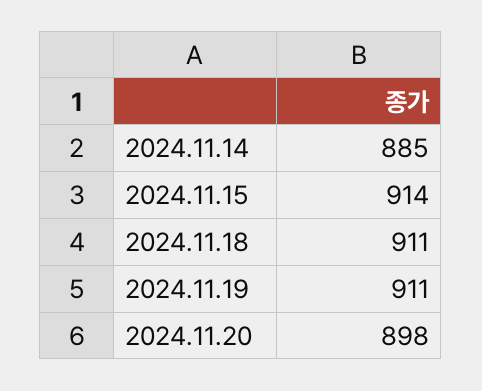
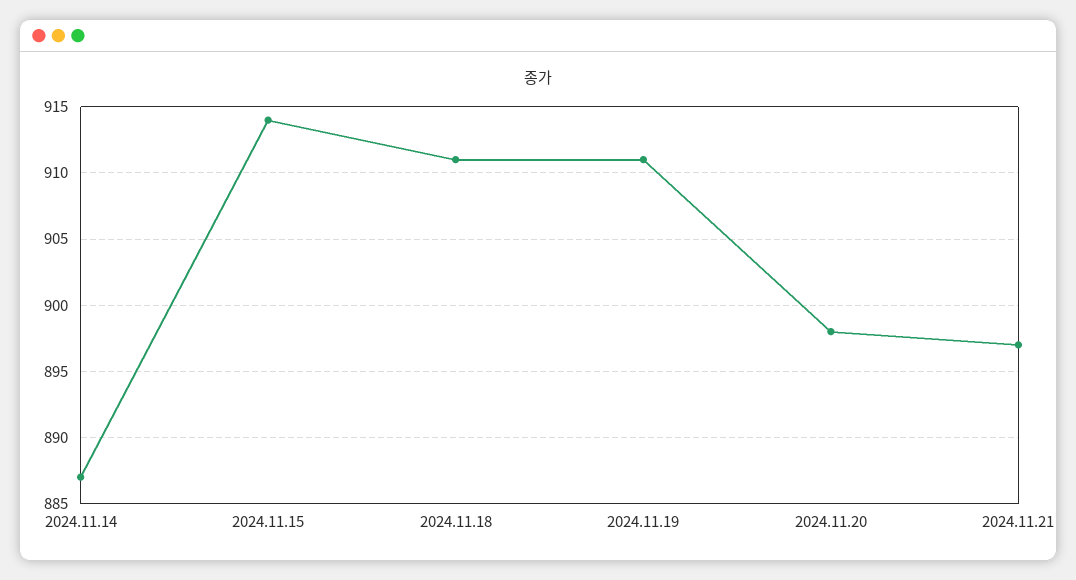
2024.11.14: 885 -> 887
2024.11.21: none -> 897

